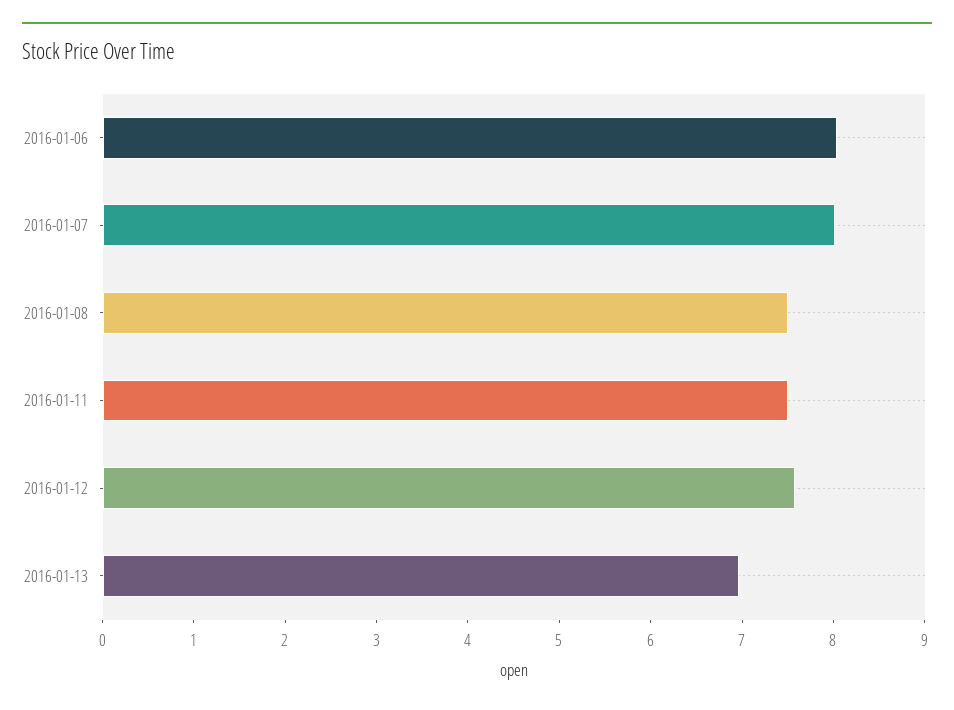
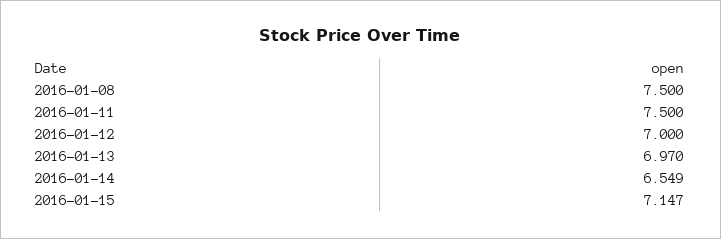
2016-01-06: 8 -> none
2016-01-07: 8 -> none
2016-01-12: 7.6 -> 7
2016-01-14: none -> 6.549
2016-01-15: none -> 7.147

